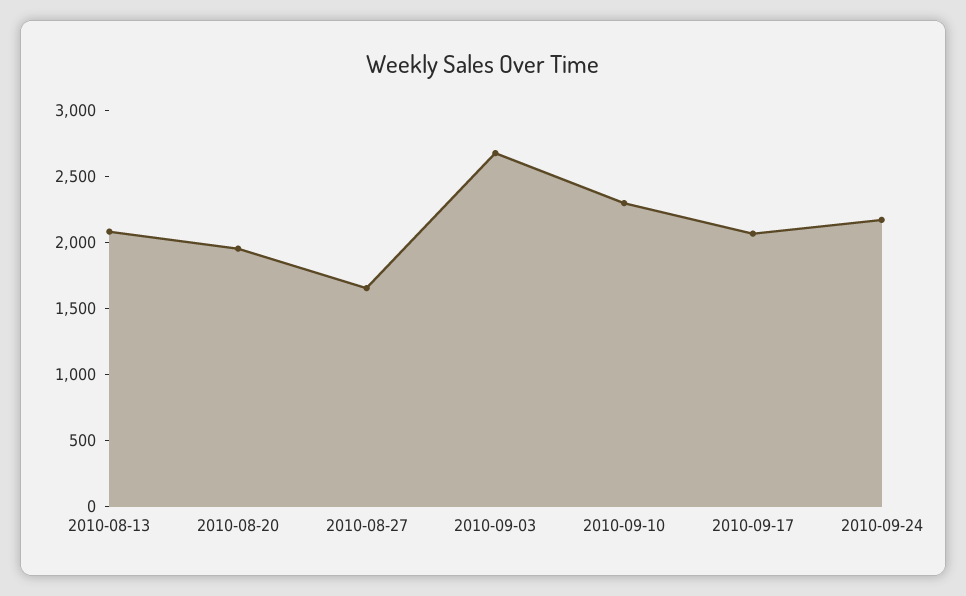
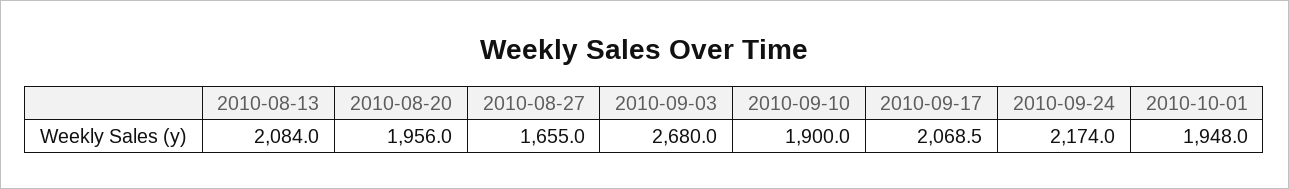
2010-09-10: 2300 -> 1900
2010-10-01: none -> 1948

